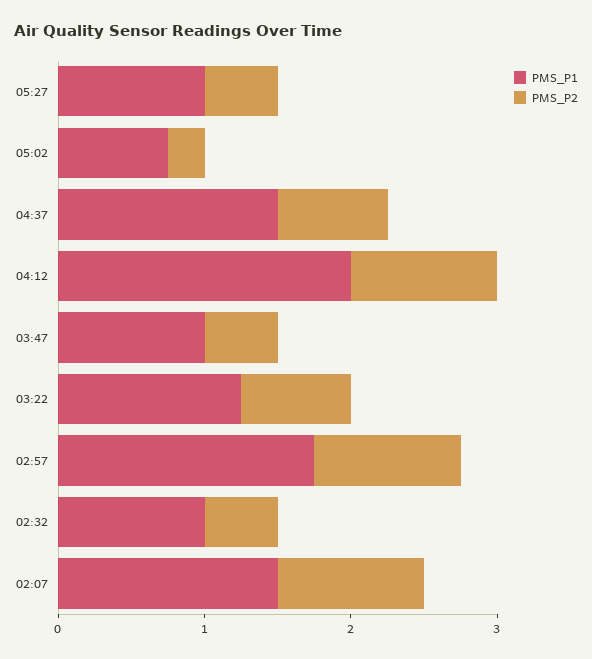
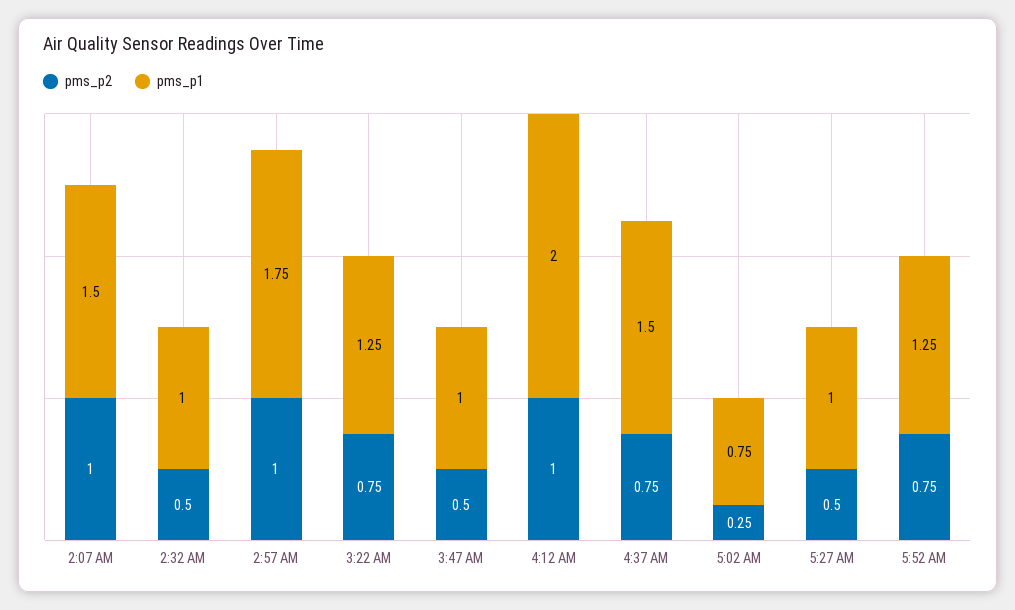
PMS_P2, 5:52 AM: none -> 0.75
PMS_P1, 5:52 AM: none -> 1.25

